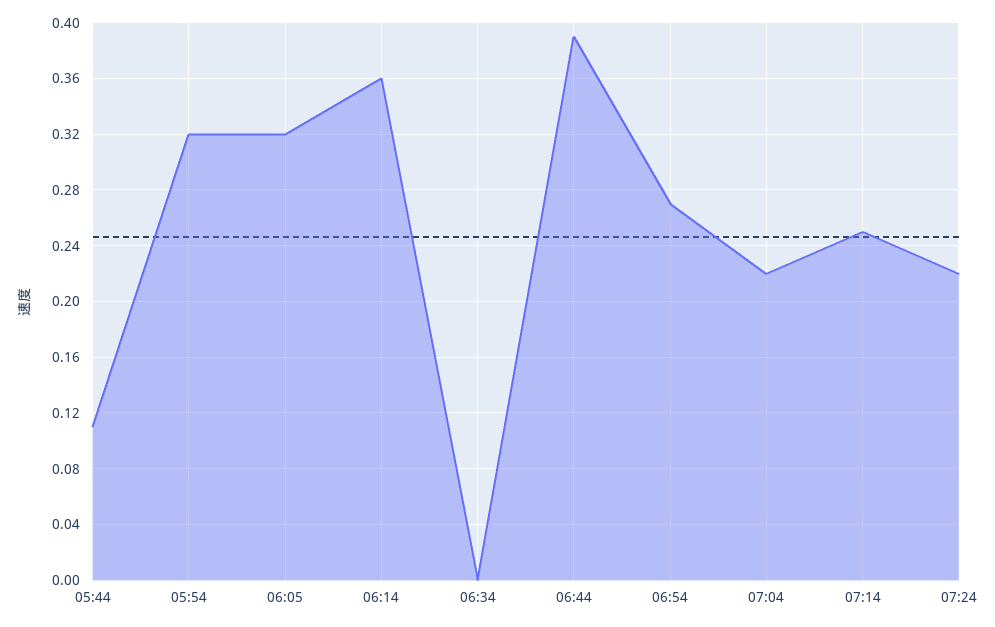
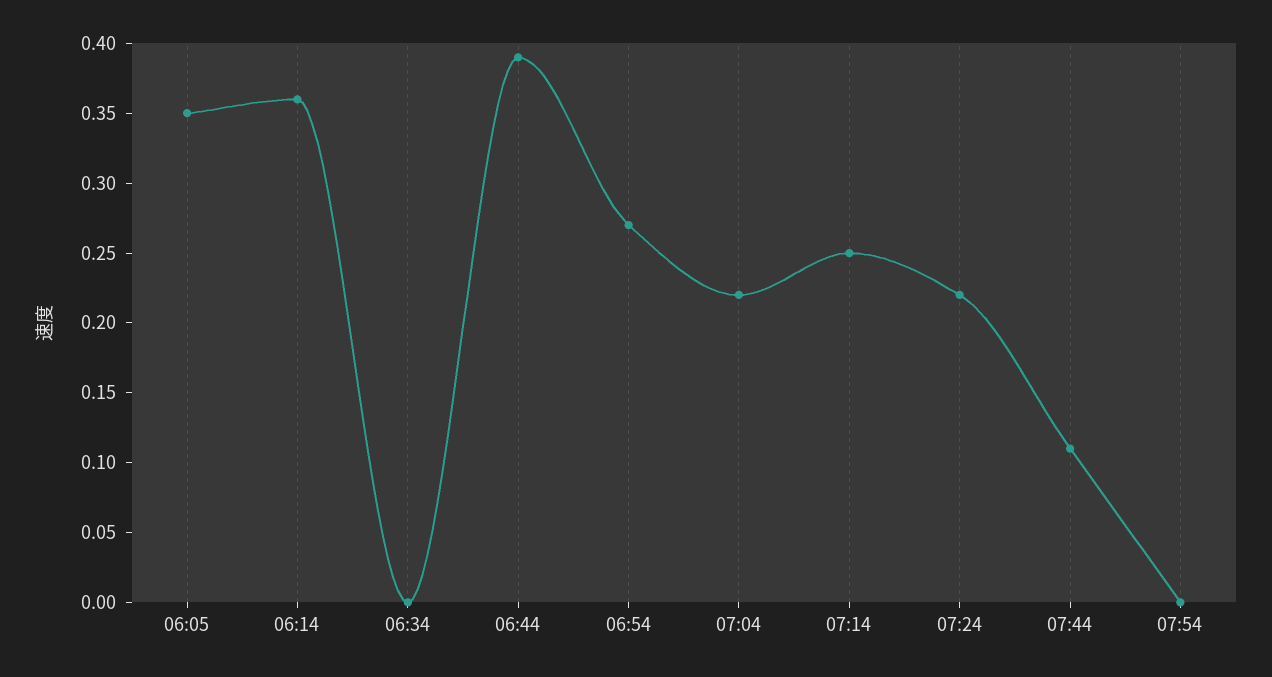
05:44: 0.11 -> none
05:54: 0.32 -> none
06:05: 0.32 -> 0.35
07:44: none -> 0.11
07:54: none -> 0

